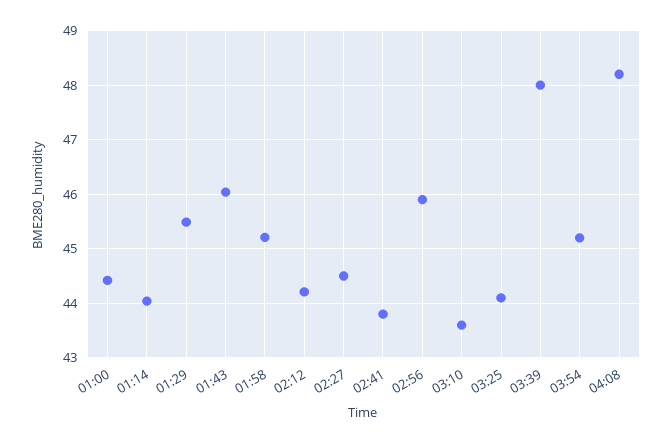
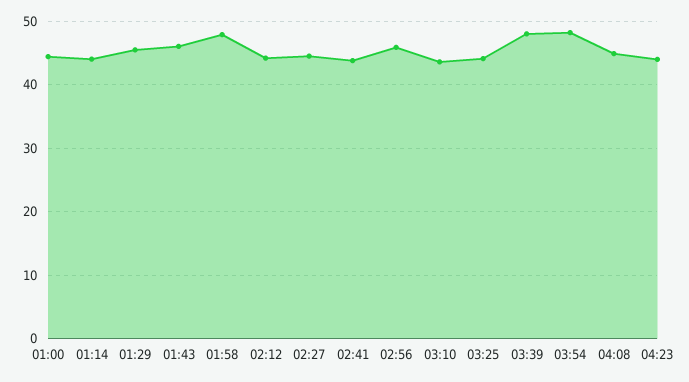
01:58: 45.2 -> 48
03:54: 45.2 -> 48
04:08: 48.2 -> 45
04:23: none -> 44

